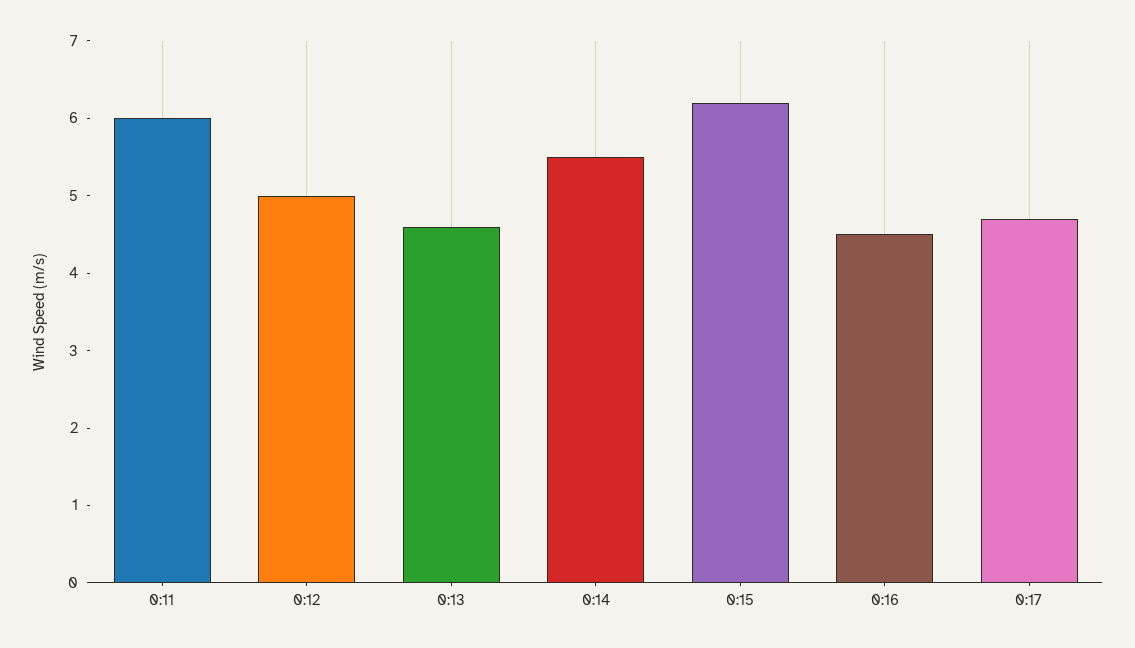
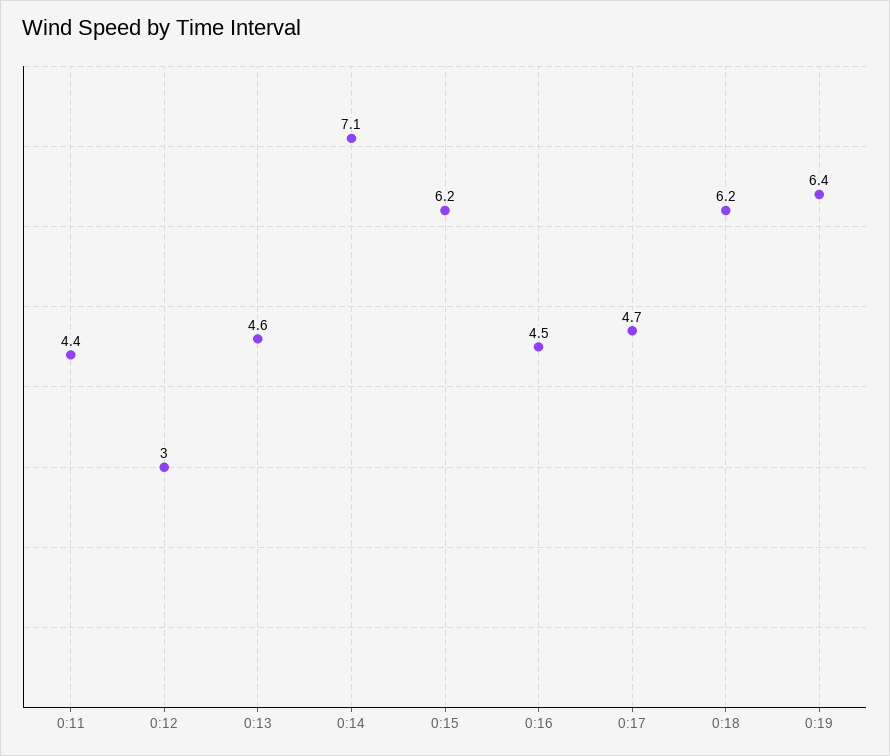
0:11: 6 -> 4.4
0:12: 5 -> 3
0:14: 5.5 -> 7.1
0:18: none -> 6.2
0:19: none -> 6.4

